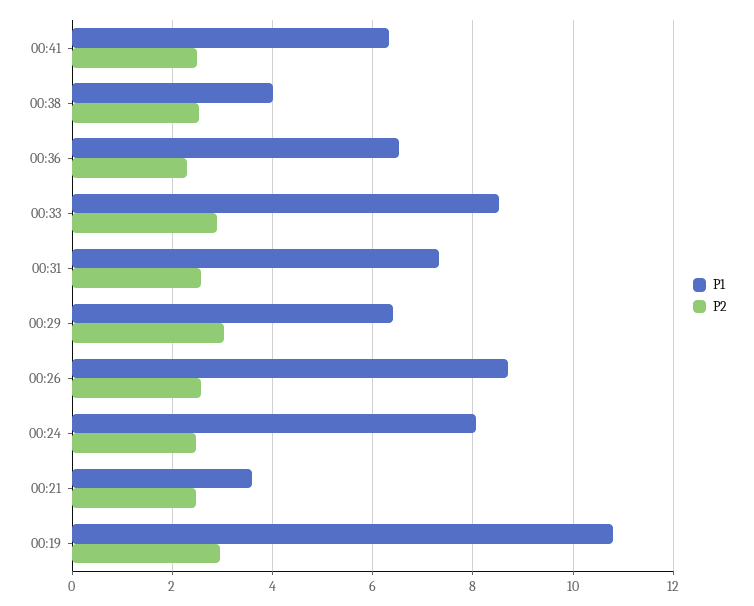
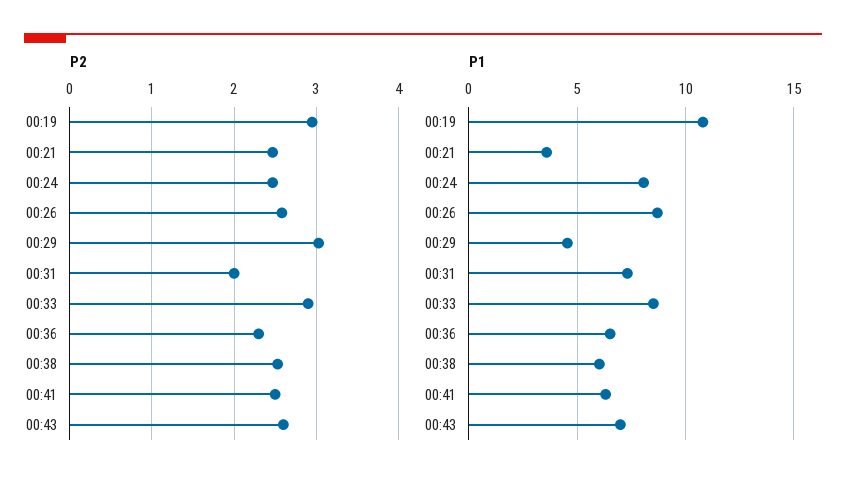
P1, 00:38: 4 -> 6
P2, 00:31: 2.6 -> 2
P1, 00:29: 6.4 -> 4.5
P2, 00:43: none -> 2.6
P1, 00:43: none -> 7

